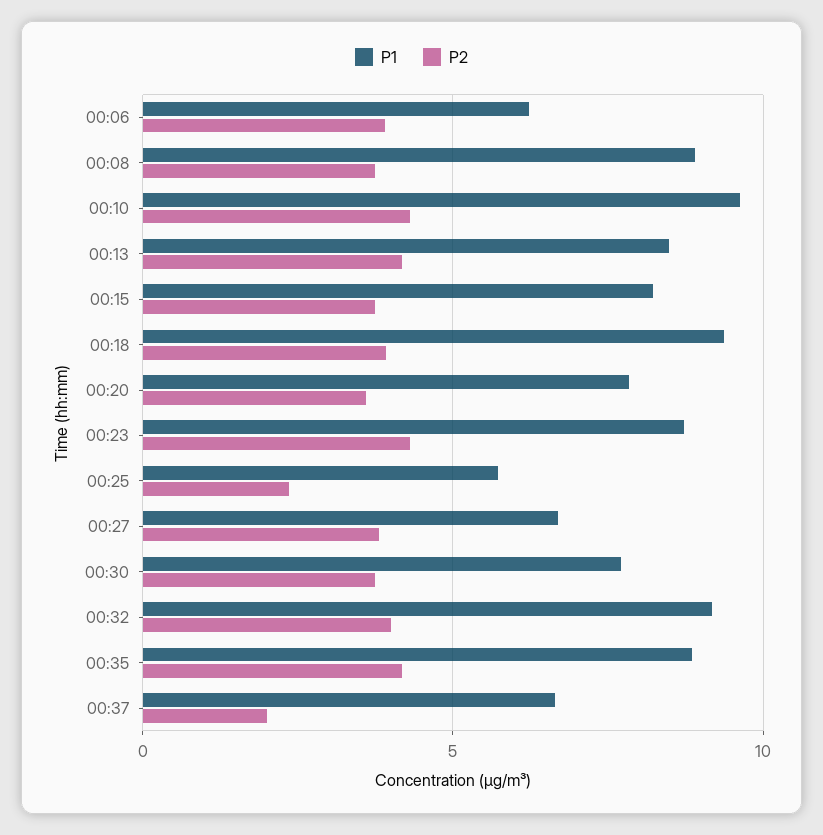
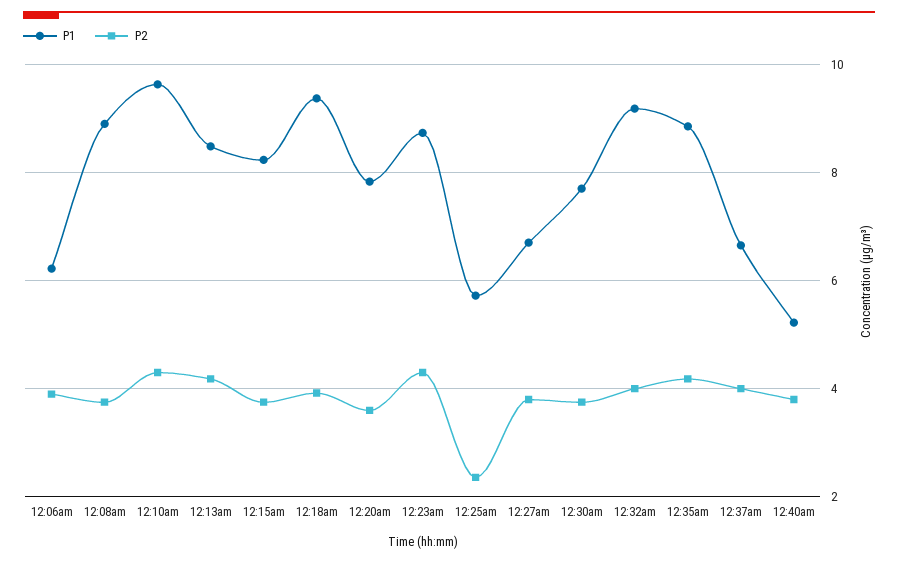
P2, 00:37: 2 -> 4
P1, 12:40am: none -> 5.2
P2, 12:40am: none -> 3.8

